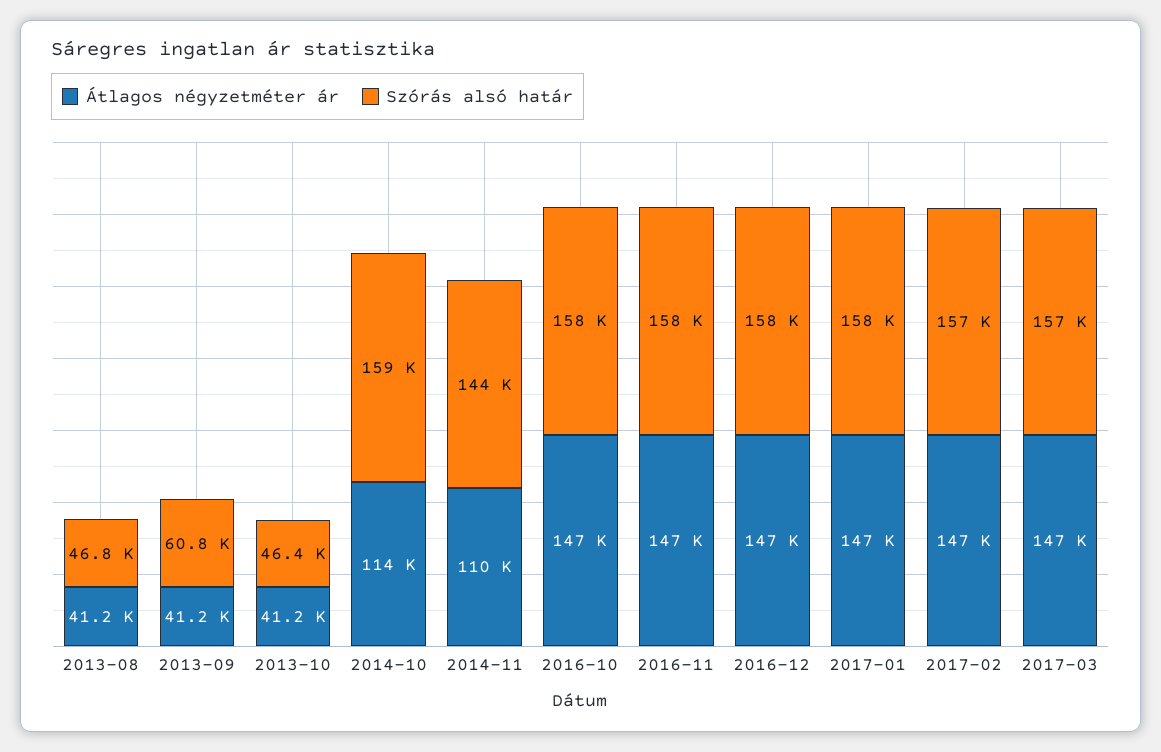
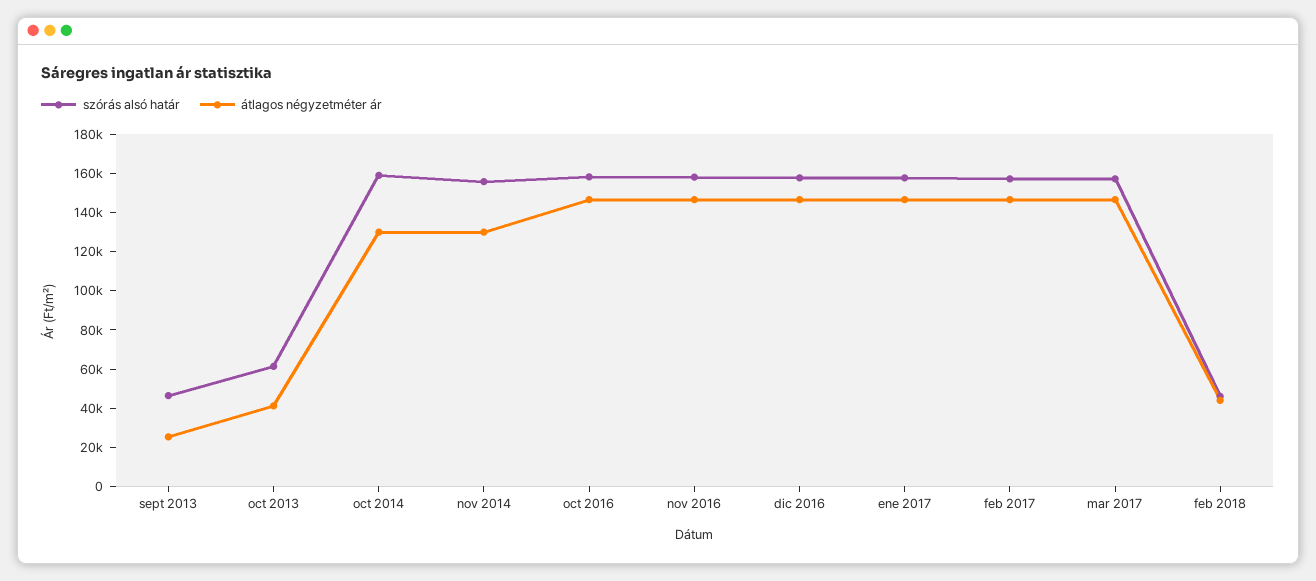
Átlagos négyzetméter ár, 2013-08: 41200 -> none
Szórás alsó határ, 2013-08: 46800 -> none
Átlagos négyzetméter ár, 2013-09: 41200 -> 25000
Szórás alsó határ, 2013-09: 60800 -> 45000
Szórás alsó határ, 2013-10: 46400 -> 60000
Átlagos négyzetméter ár, 2014-10: 114000 -> 130000
Átlagos négyzetméter ár, 2014-11: 110000 -> 130000
Szórás alsó határ, 2014-11: 144000 -> 155000
Szórás alsó határ, feb 2018: none -> 45000
Átlagos négyzetméter ár, feb 2018: none -> 45000

